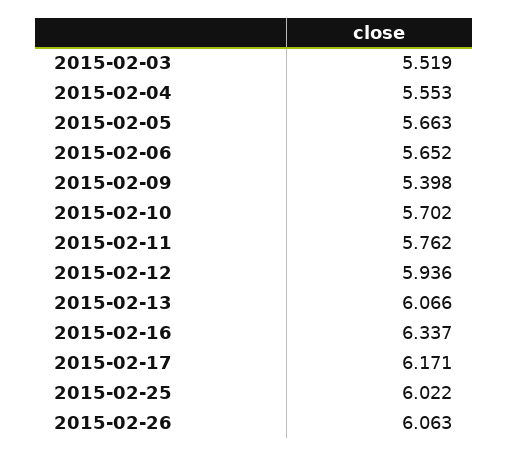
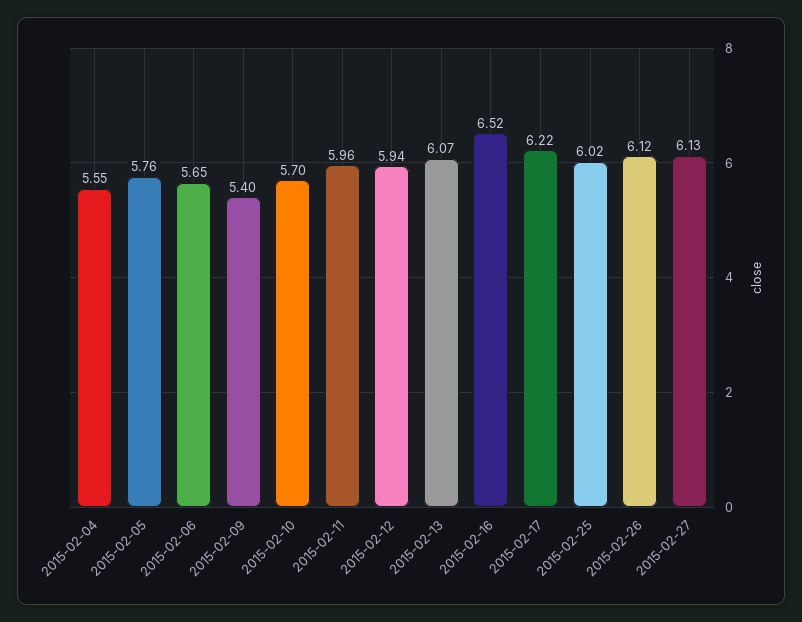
2015-02-03: 5.519 -> none
2015-02-05: 5.663 -> 5.76
2015-02-11: 5.762 -> 5.96
2015-02-16: 6.337 -> 6.52
2015-02-17: 6.171 -> 6.22
2015-02-26: 6.063 -> 6.12
2015-02-27: none -> 6.13

